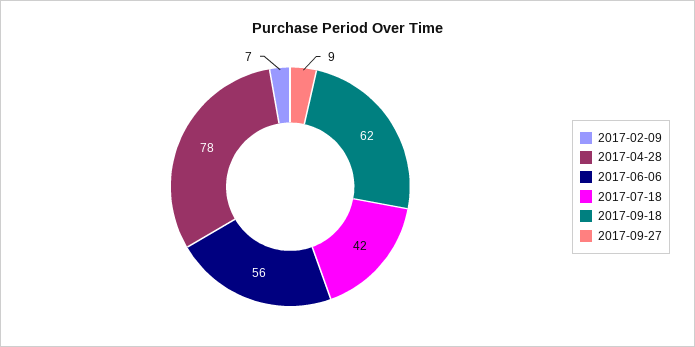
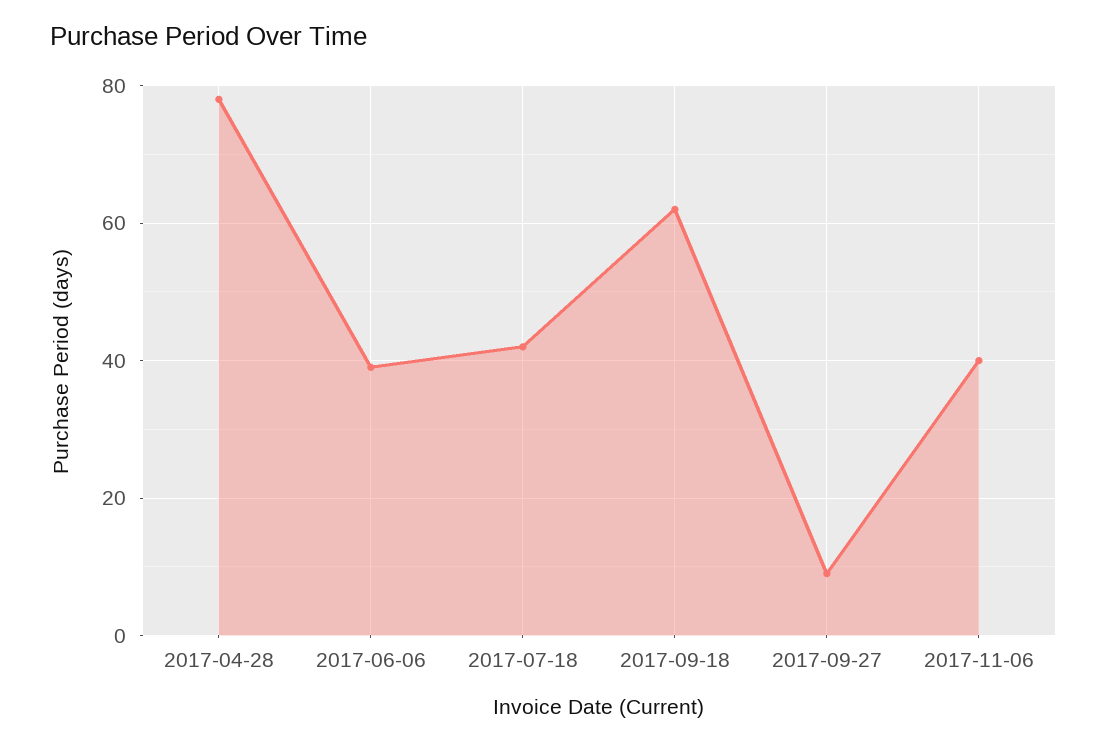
2017-02-09: 7 -> none
2017-06-06: 56 -> 40
2017-11-06: none -> 40

